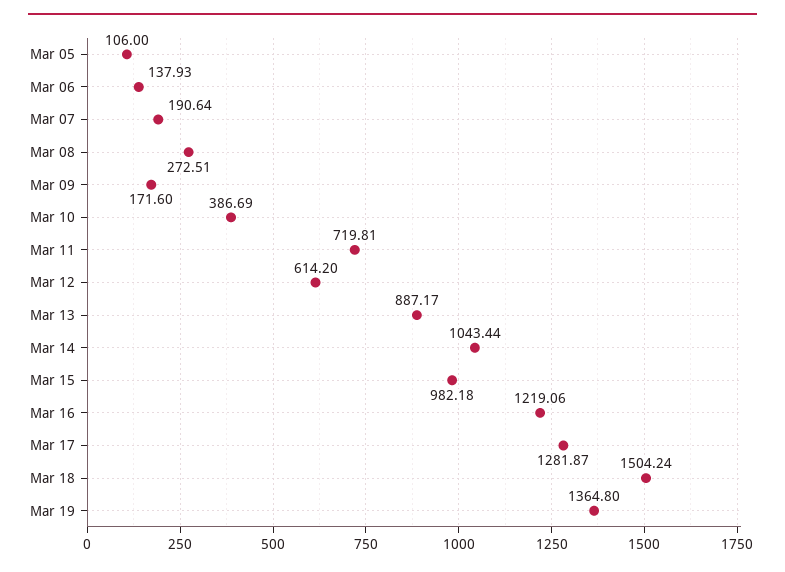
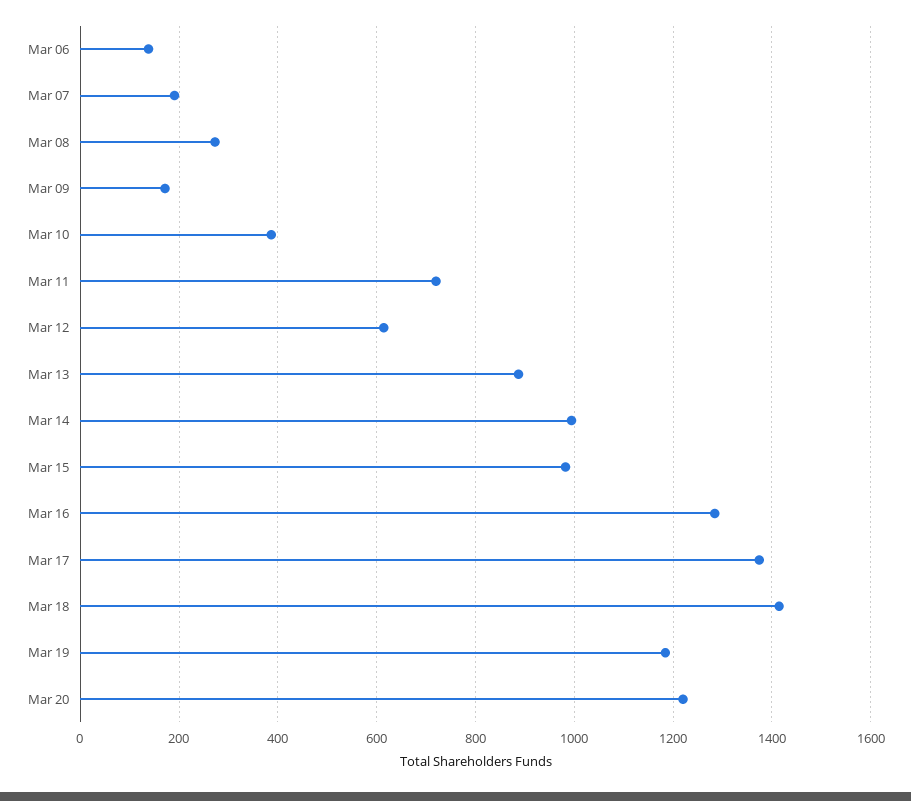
Mar 05: 106 -> none
Mar 14: 1043.44 -> 1000
Mar 16: 1219.06 -> 1280
Mar 17: 1281.87 -> 1380
Mar 18: 1504.24 -> 1420
Mar 19: 1364.8 -> 1180
Mar 20: none -> 1220

